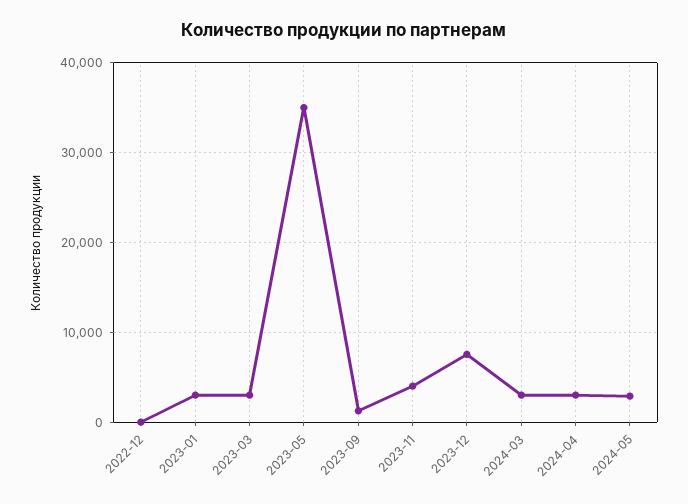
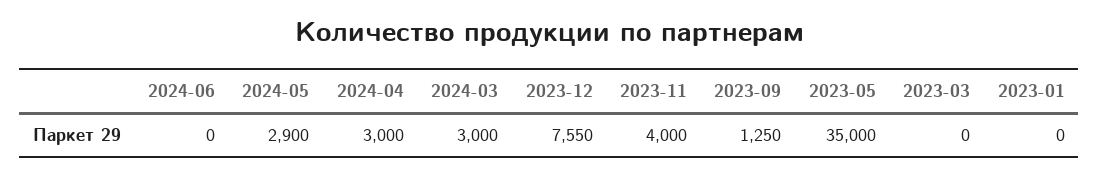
2022-12: 0 -> none
2023-01: 3000 -> 0
2023-03: 3000 -> 0
2024-06: none -> 0

